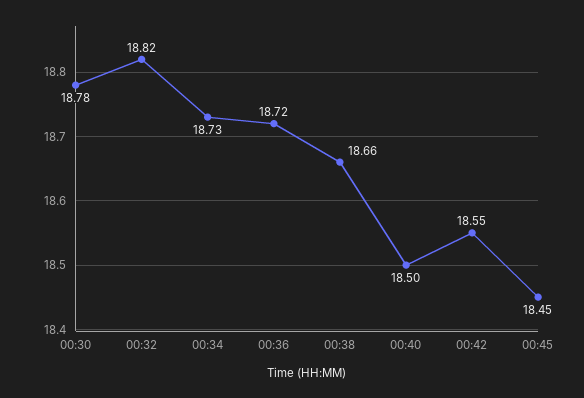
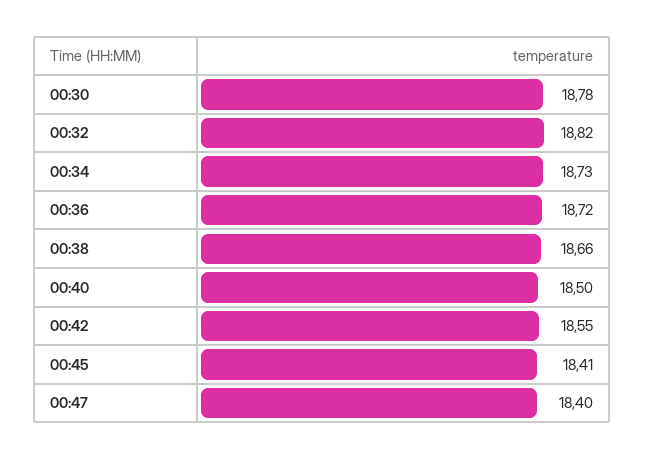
00:45: 18.45 -> 18.41
00:47: none -> 18.4

